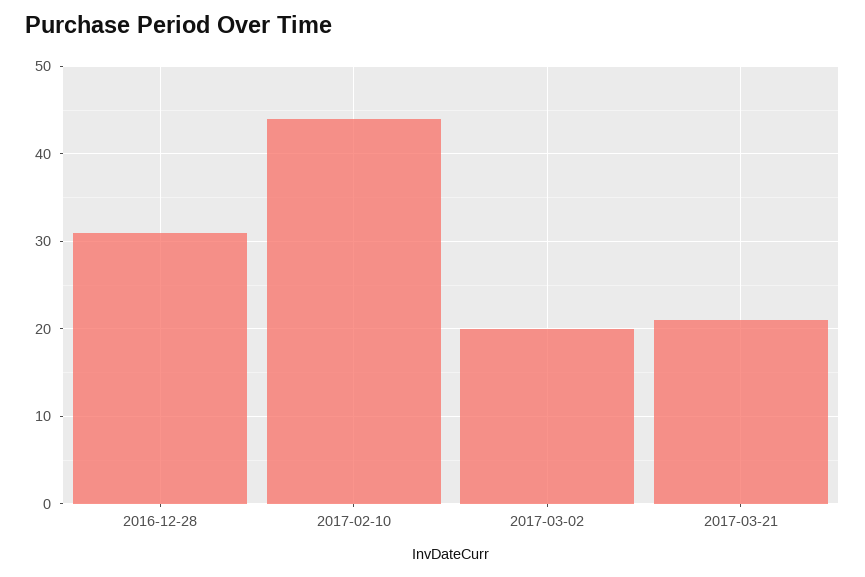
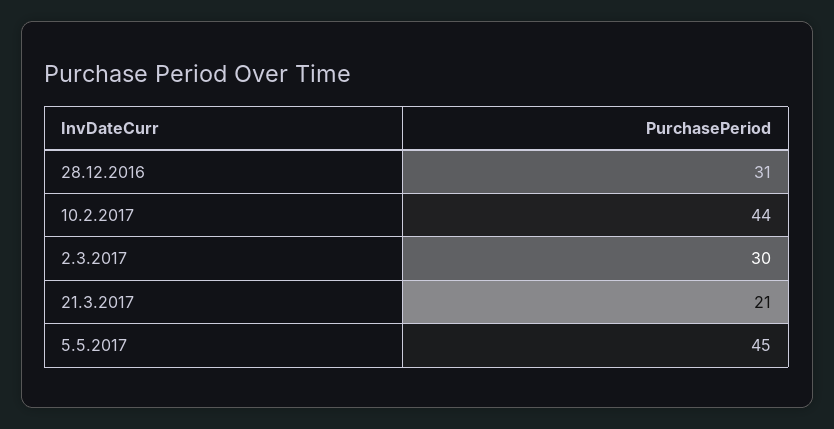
2017-03-02: 20 -> 30
5.5.2017: none -> 45

